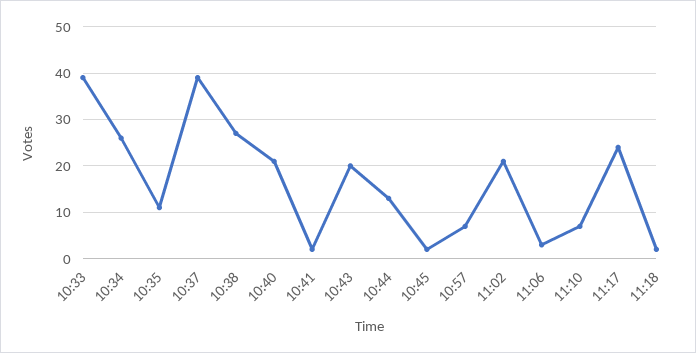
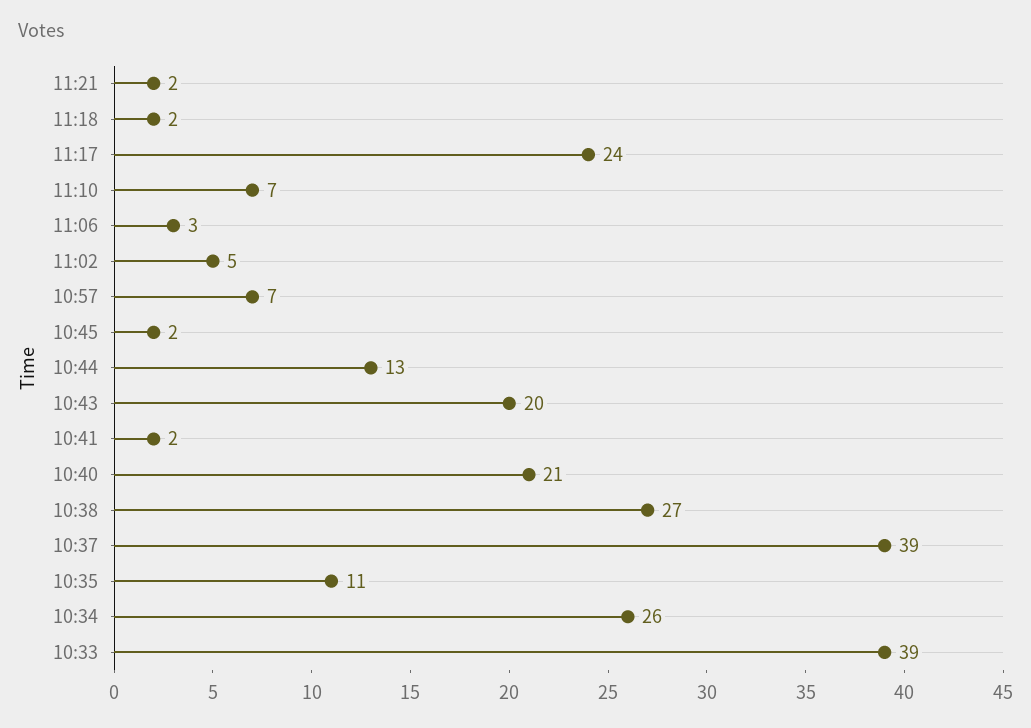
11:02: 20 -> 5
11:21: none -> 2

